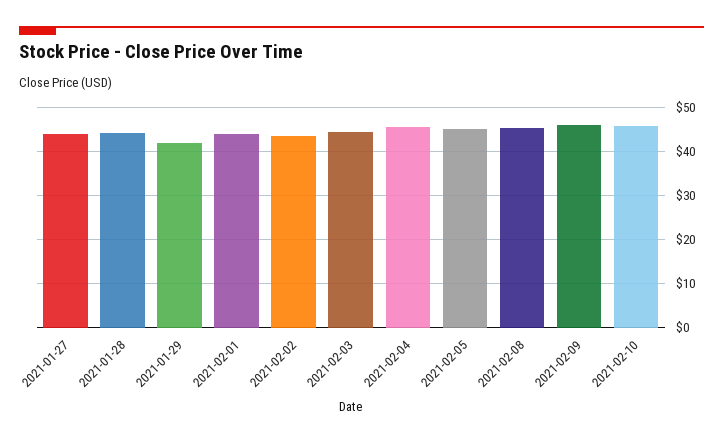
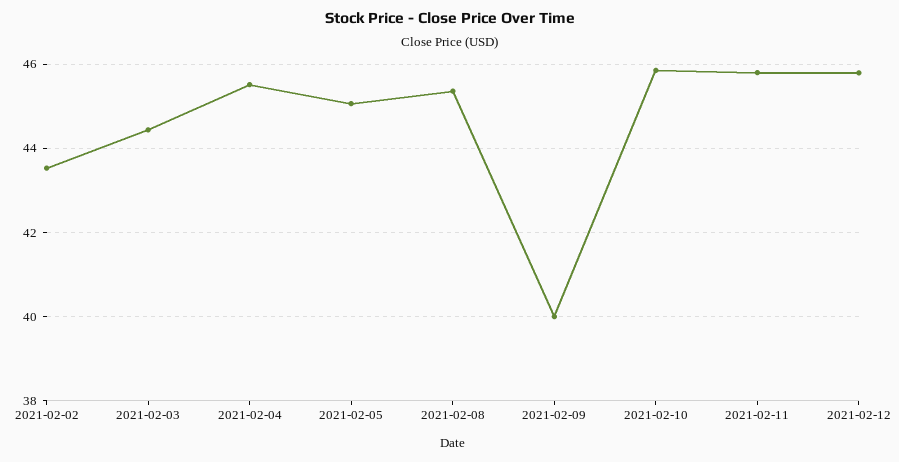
2021-01-27: 44 -> none
2021-01-28: 44 -> none
2021-01-29: 42 -> none
2021-02-01: 44 -> none
2021-02-09: 46 -> 40
2021-02-11: none -> 45.8
2021-02-12: none -> 45.8

